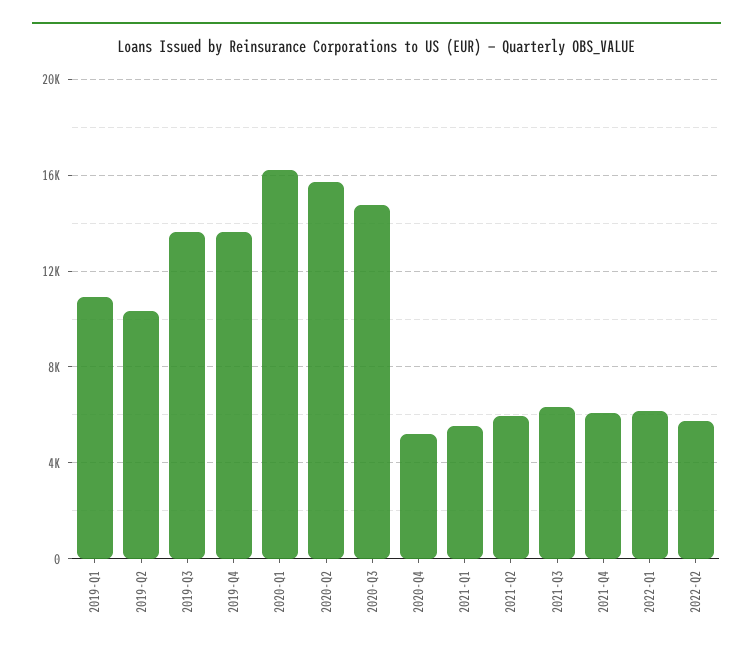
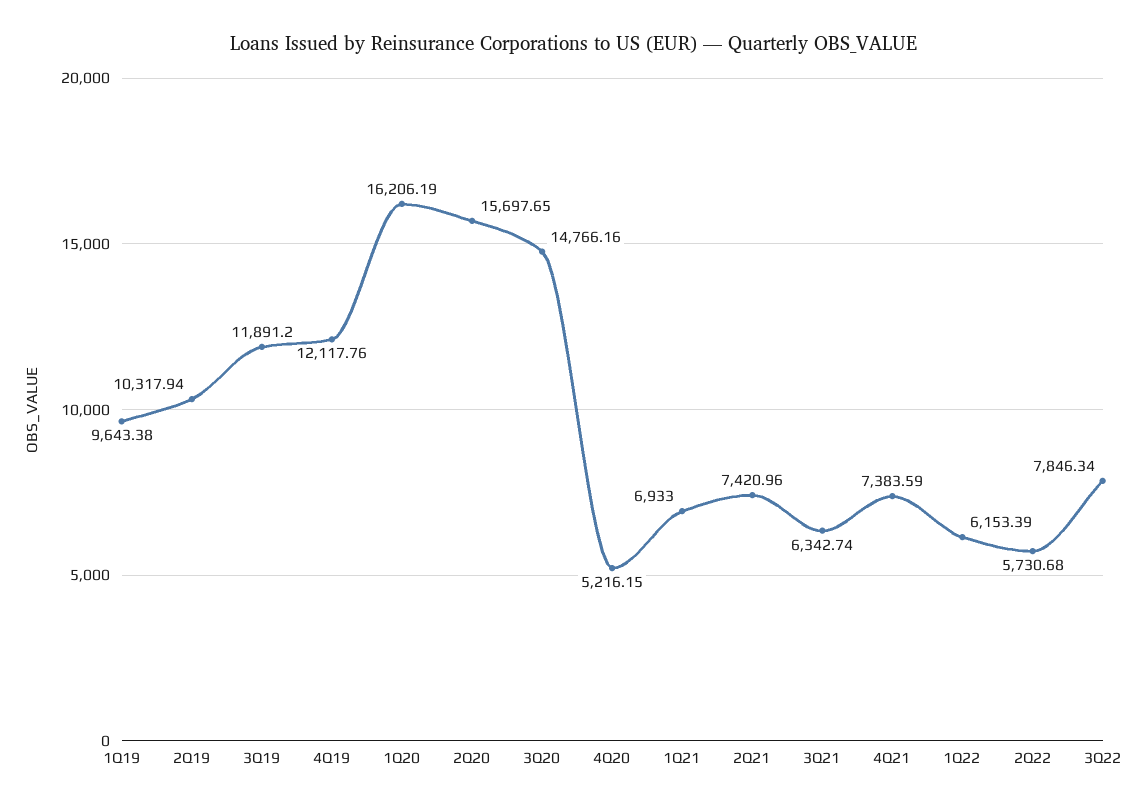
2019-Q1: 11000 -> 9643.38
2019-Q3: 13500 -> 11891.2
2019-Q4: 13500 -> 12117.76
2021-Q1: 5500 -> 6933
2021-Q2: 6000 -> 7420.96
2021-Q4: 6000 -> 7383.59
3Q22: none -> 7846.34

